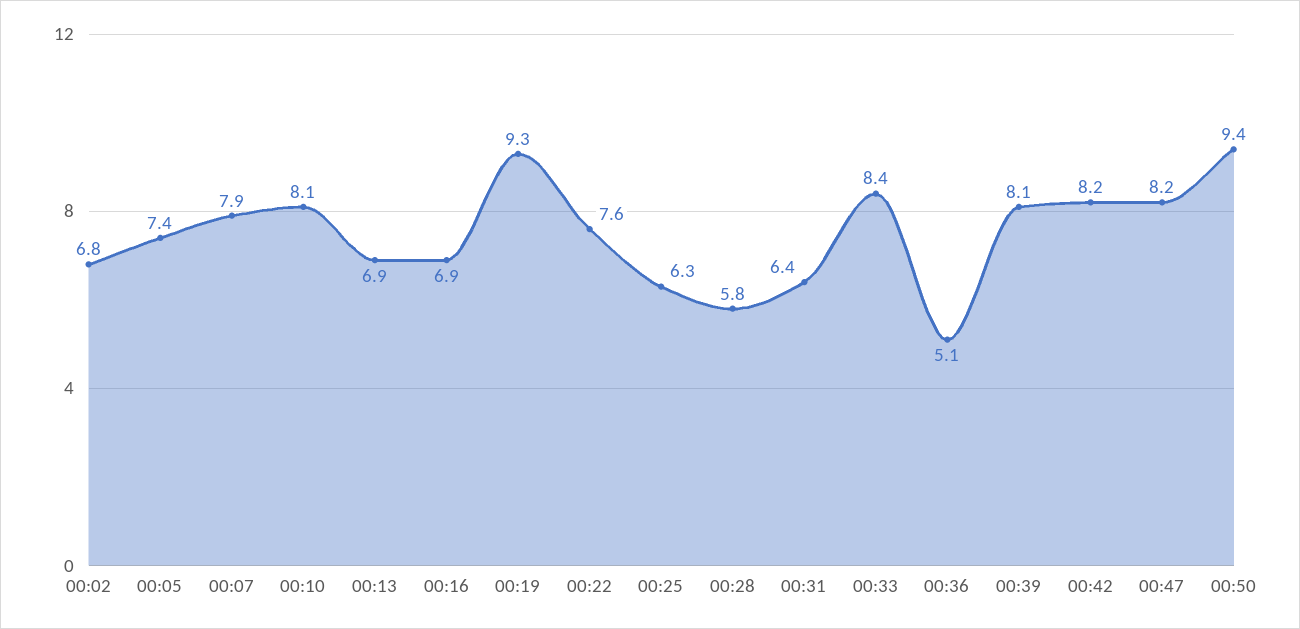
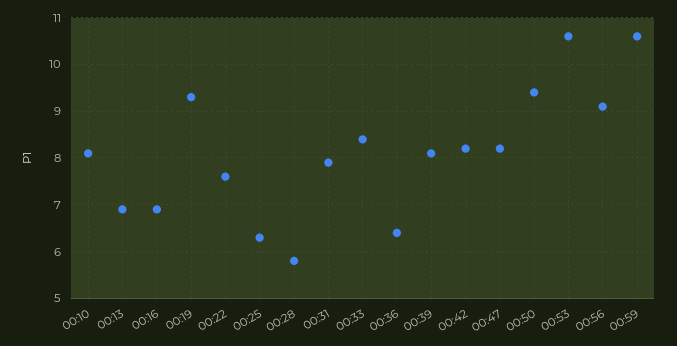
00:02: 6.8 -> none
00:05: 7.4 -> none
00:07: 7.9 -> none
00:31: 6.4 -> 8
00:36: 5.1 -> 6.5
00:53: none -> 10.5
00:56: none -> 9
00:59: none -> 10.5

